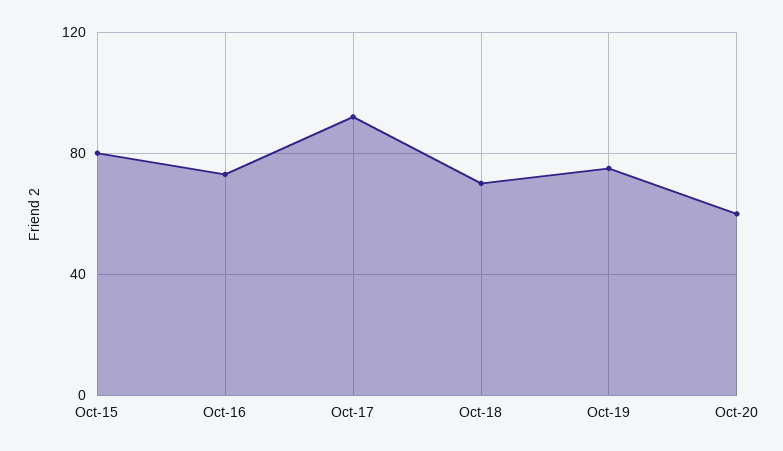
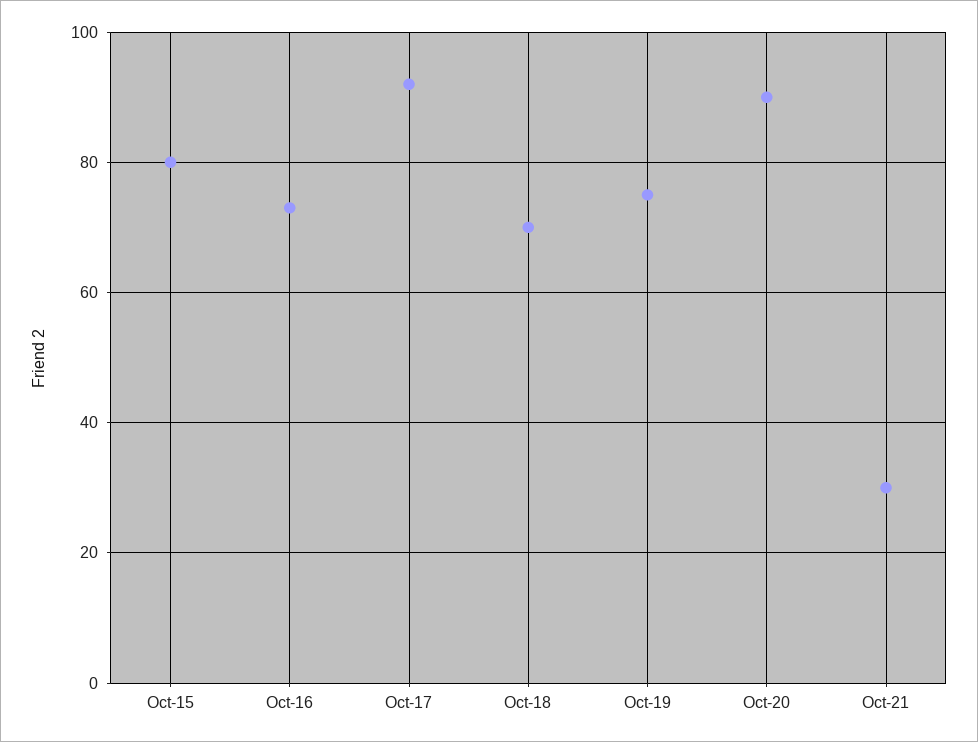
Oct-20: 60 -> 90
Oct-21: none -> 30

